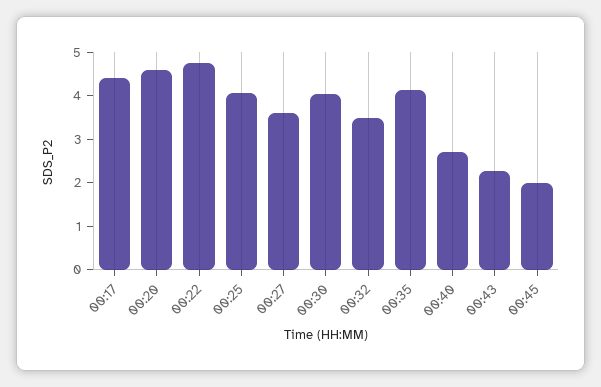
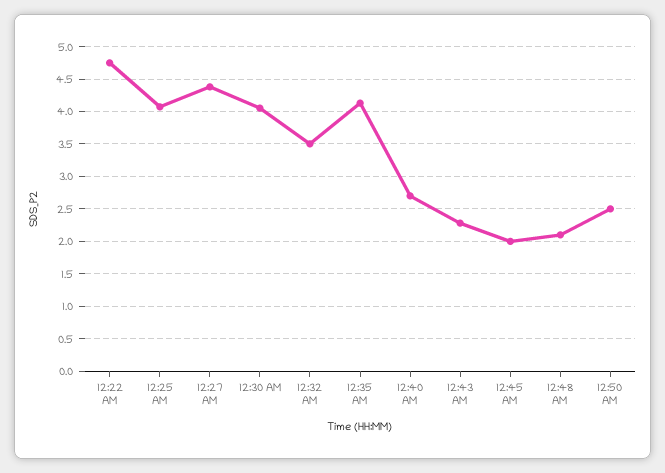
00:17: 4.4 -> none
00:20: 4.6 -> none
00:27: 3.6 -> 4.4
12:48 AM: none -> 2.1
12:50 AM: none -> 2.5

